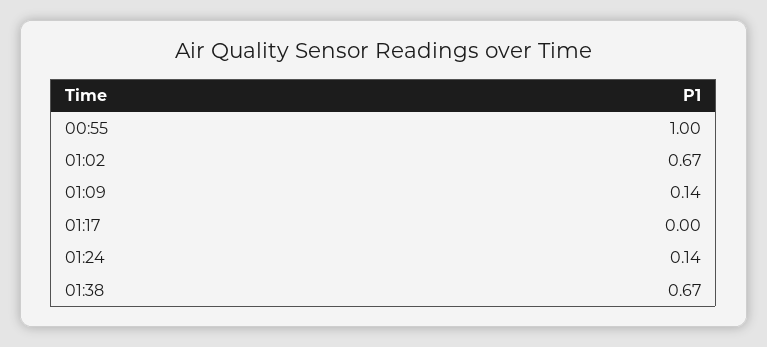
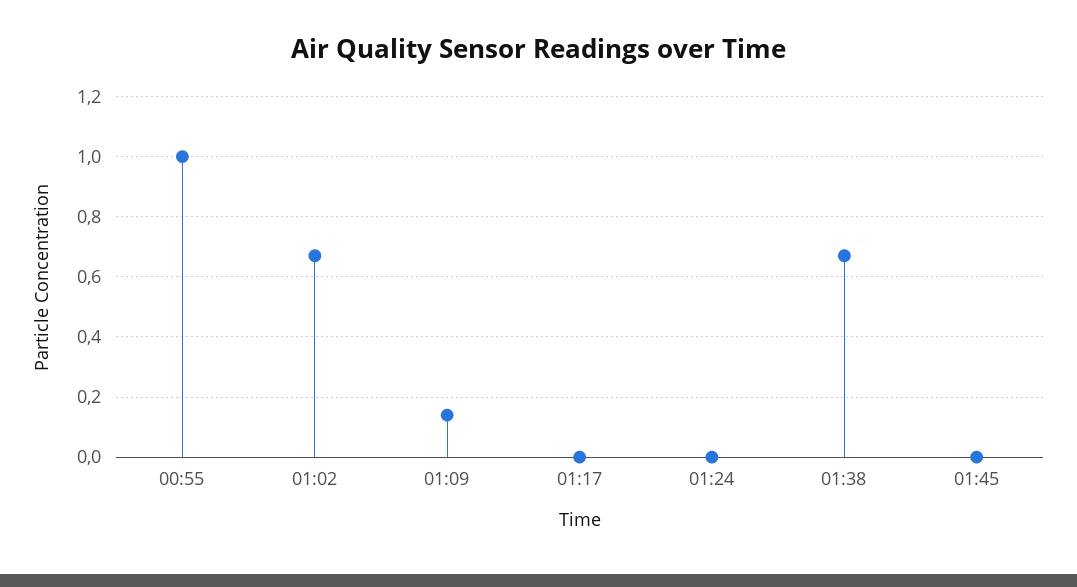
01:24: 0.14 -> 0
01:45: none -> 0

